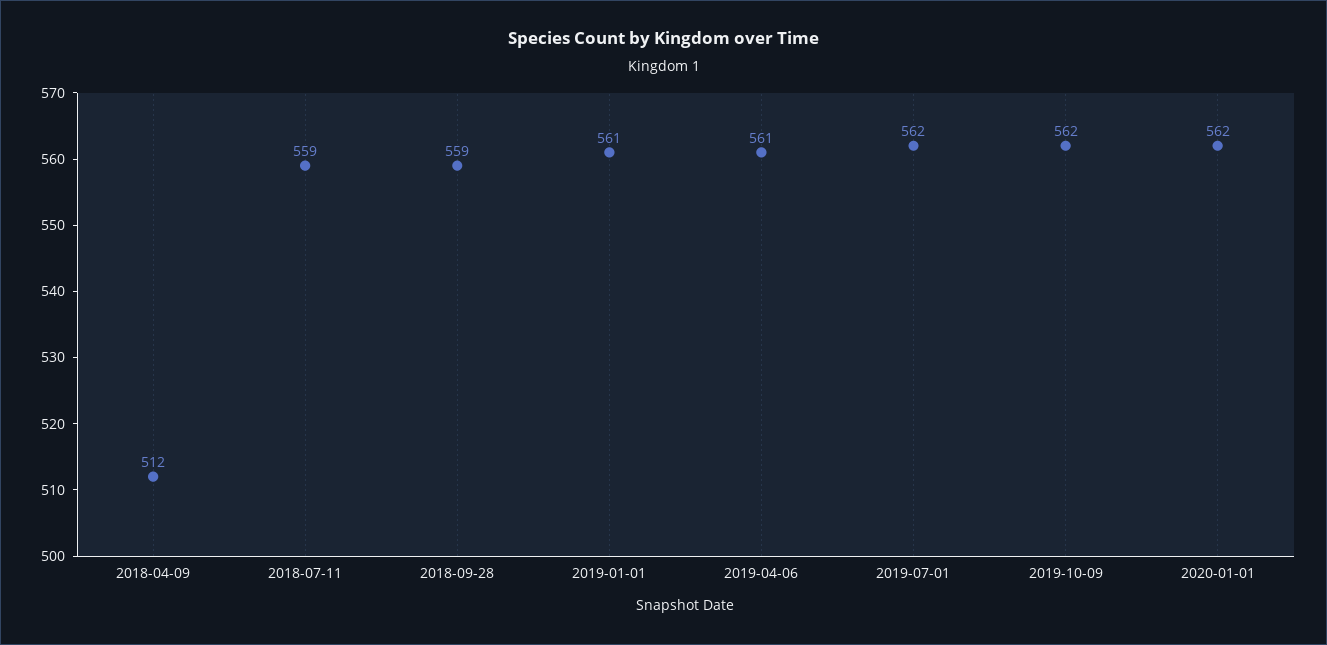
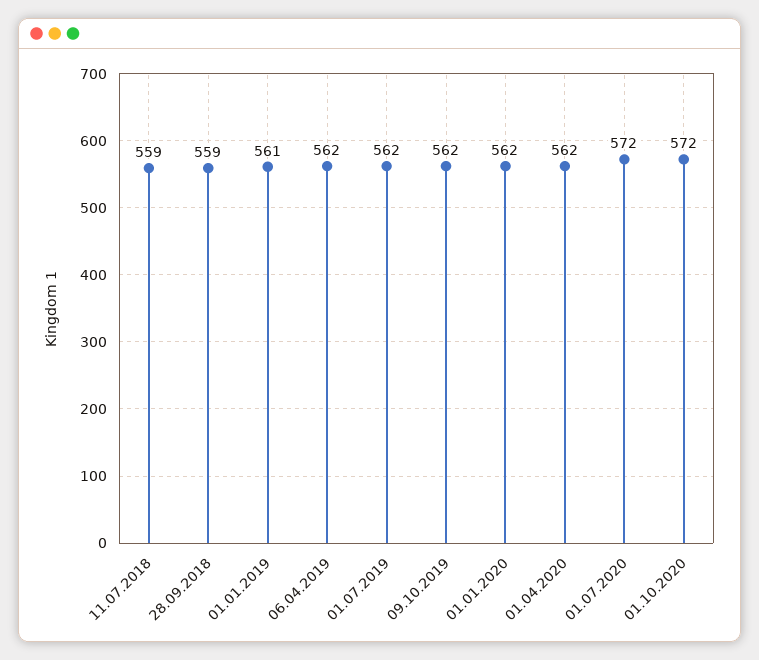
2018-04-09: 512 -> none
2019-04-06: 561 -> 562
01.04.2020: none -> 562
01.07.2020: none -> 572
01.10.2020: none -> 572

